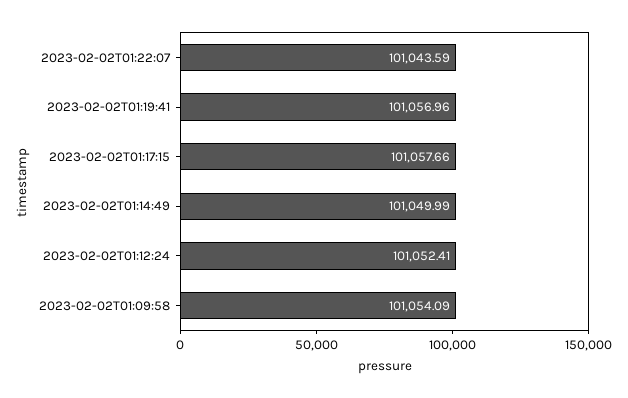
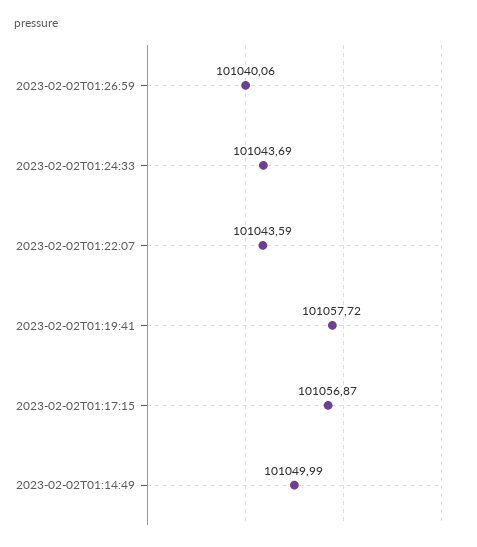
2023-02-02T01:19:41: 101056.96 -> 101057.72
2023-02-02T01:17:15: 101057.66 -> 101056.87
2023-02-02T01:12:24: 101052.41 -> none
2023-02-02T01:09:58: 101054.09 -> none
2023-02-02T01:26:59: none -> 101040.06
2023-02-02T01:24:33: none -> 101043.69

